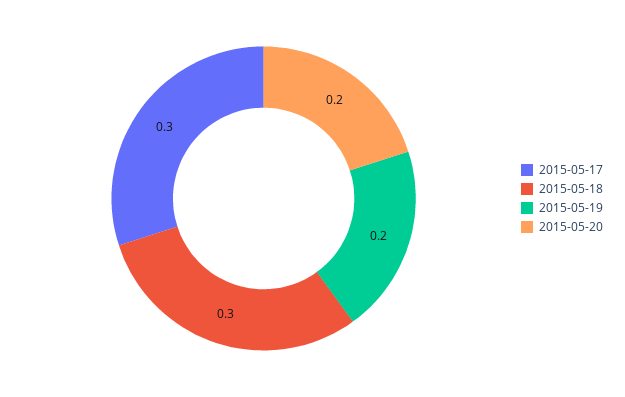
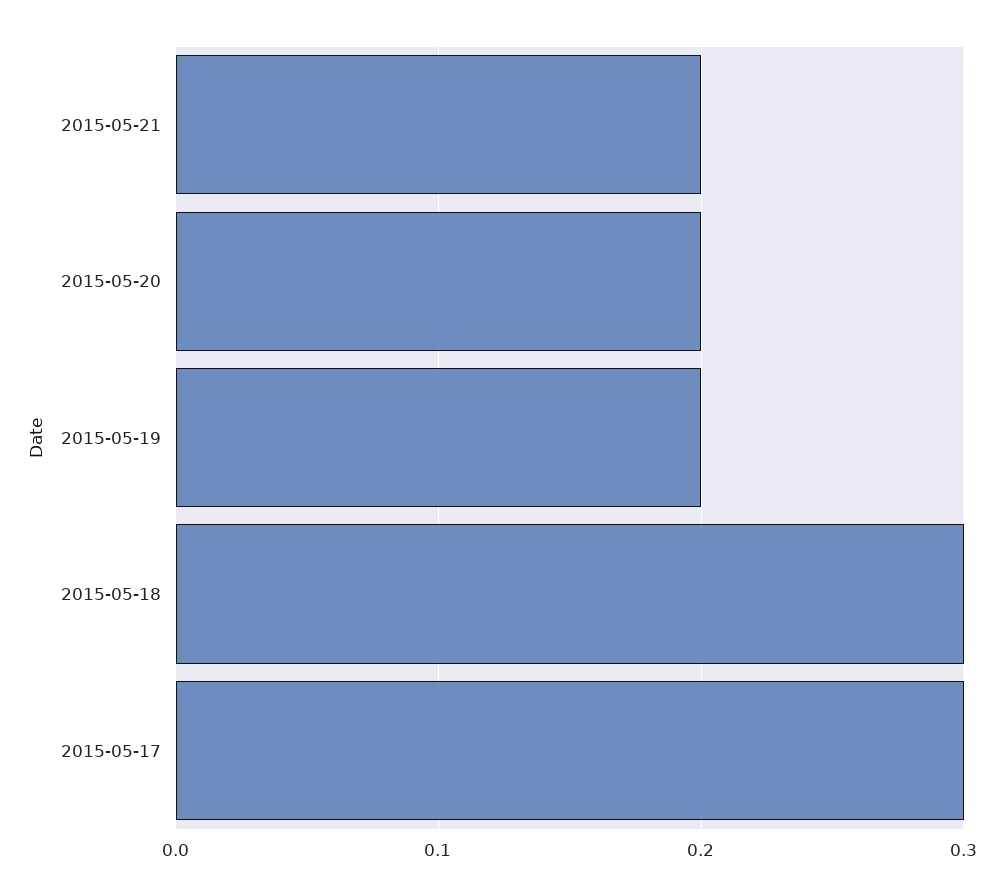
2015-05-21: none -> 0.2

